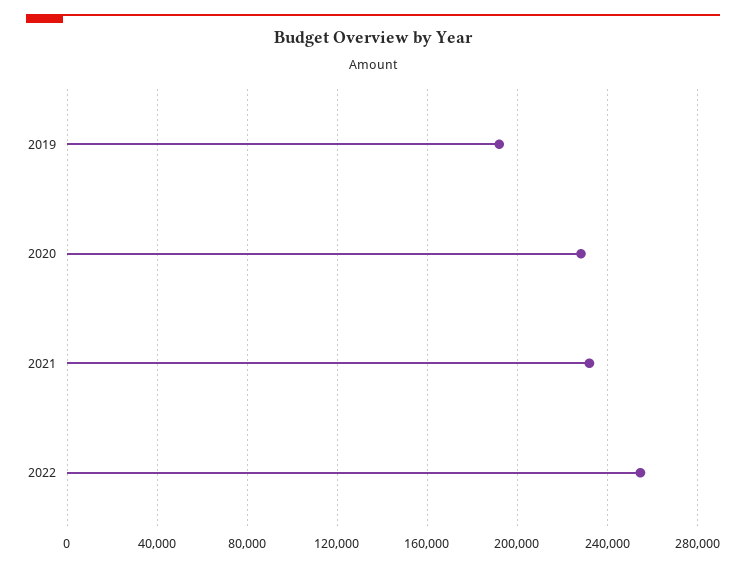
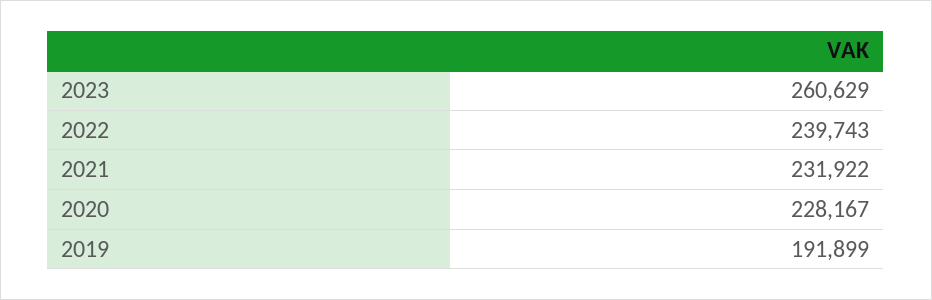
2022: 255000 -> 239743
2023: none -> 260629

